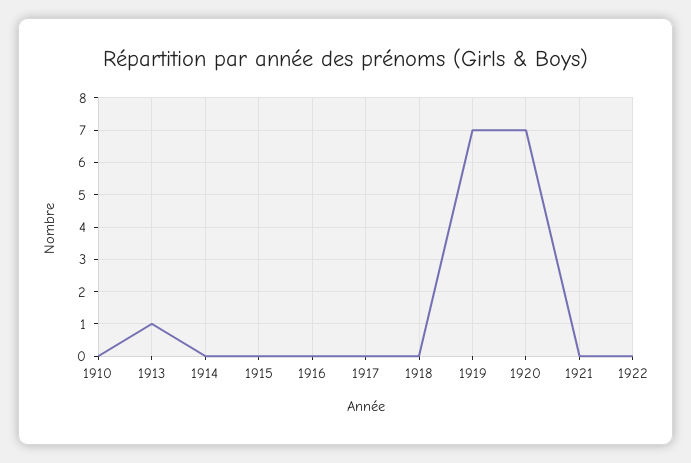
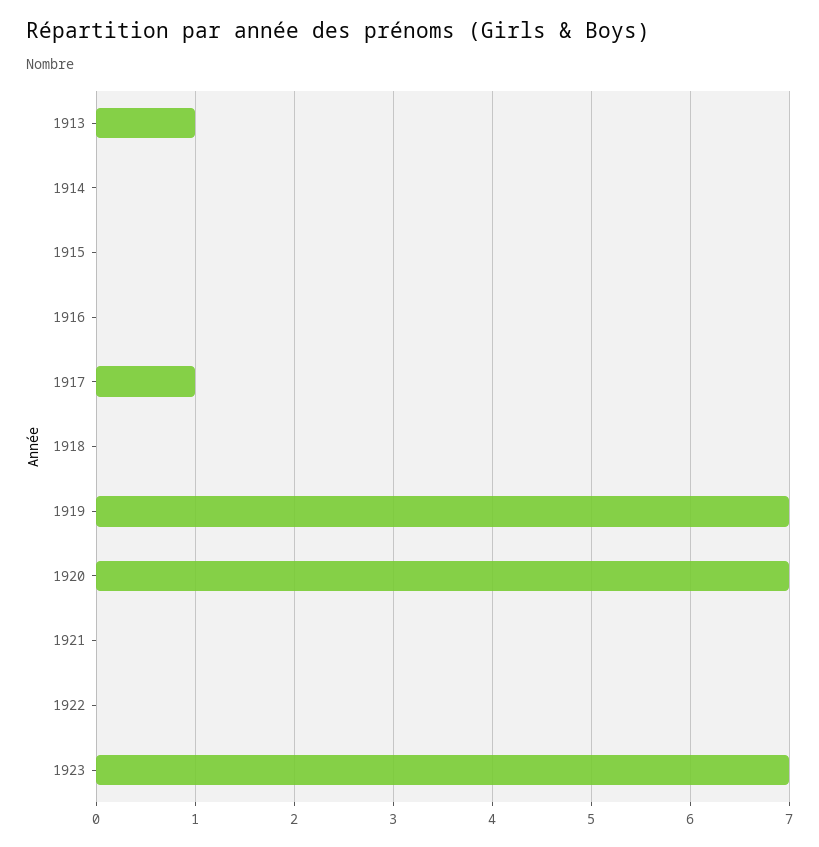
1910: 0 -> none
1917: 0 -> 1
1923: none -> 7

